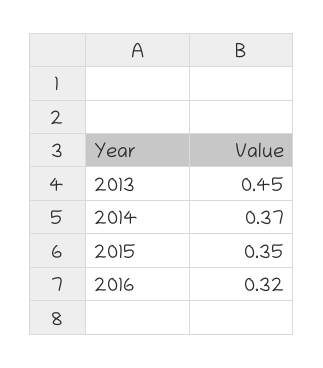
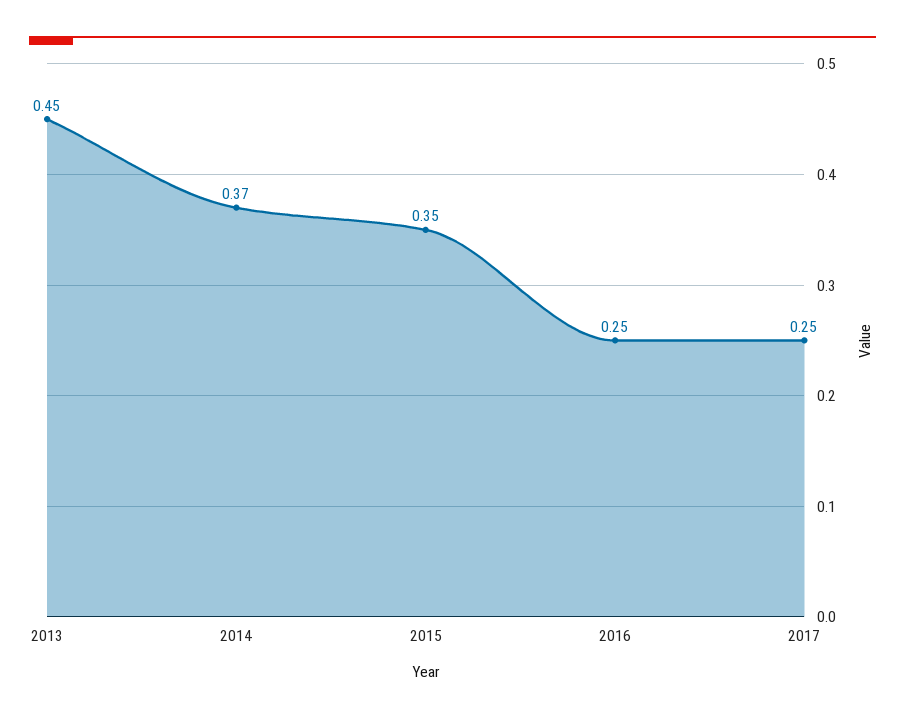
2016: 0.32 -> 0.25
2017: none -> 0.25

